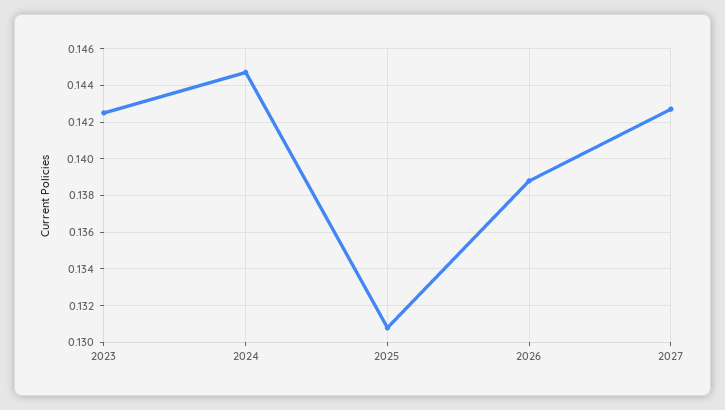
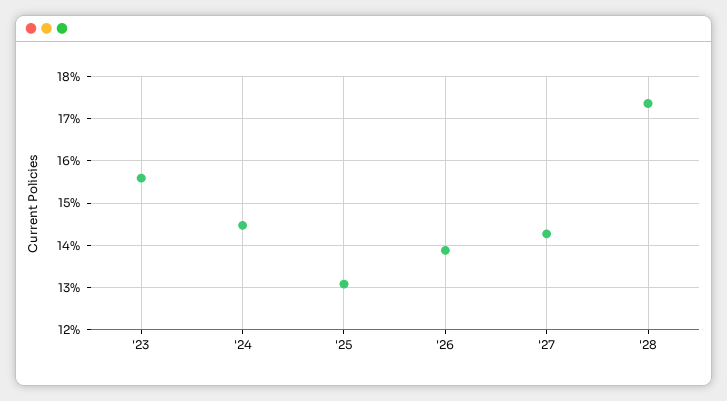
2023: 0.1425 -> 0.156
'28: none -> 0.174

